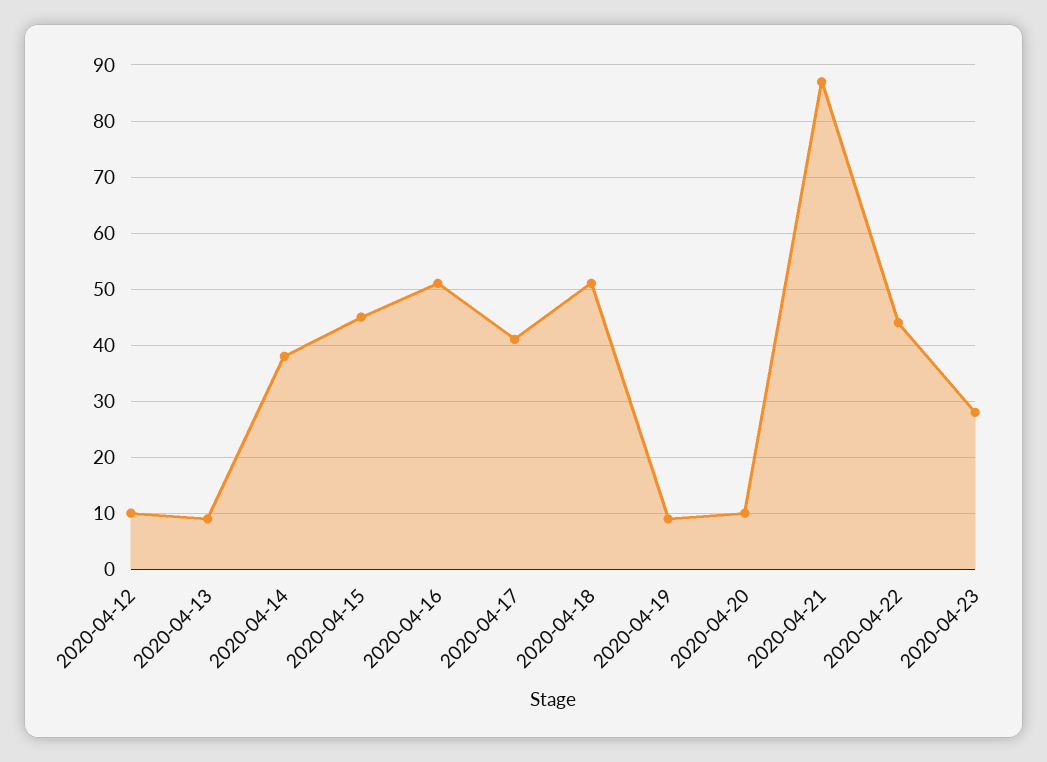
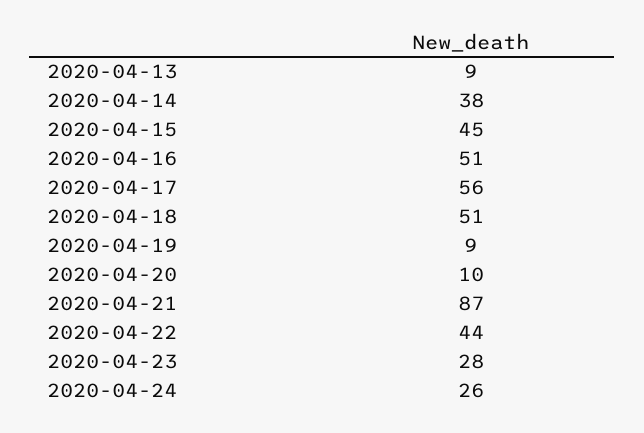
2020-04-12: 10 -> none
2020-04-17: 40 -> 56
2020-04-24: none -> 26

